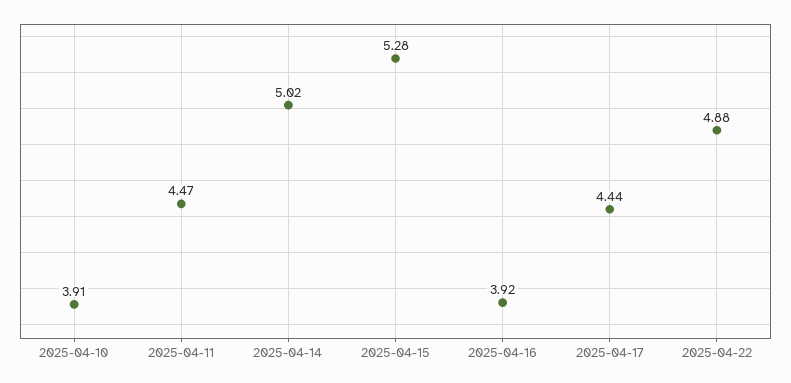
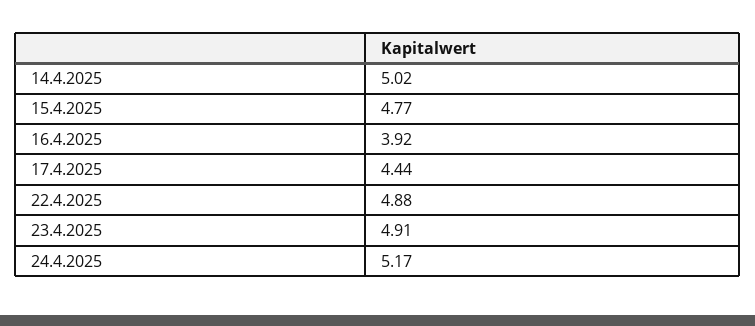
2025-04-10: 3.91 -> none
2025-04-11: 4.47 -> none
2025-04-15: 5.28 -> 4.77
23.4.2025: none -> 4.91
24.4.2025: none -> 5.17

